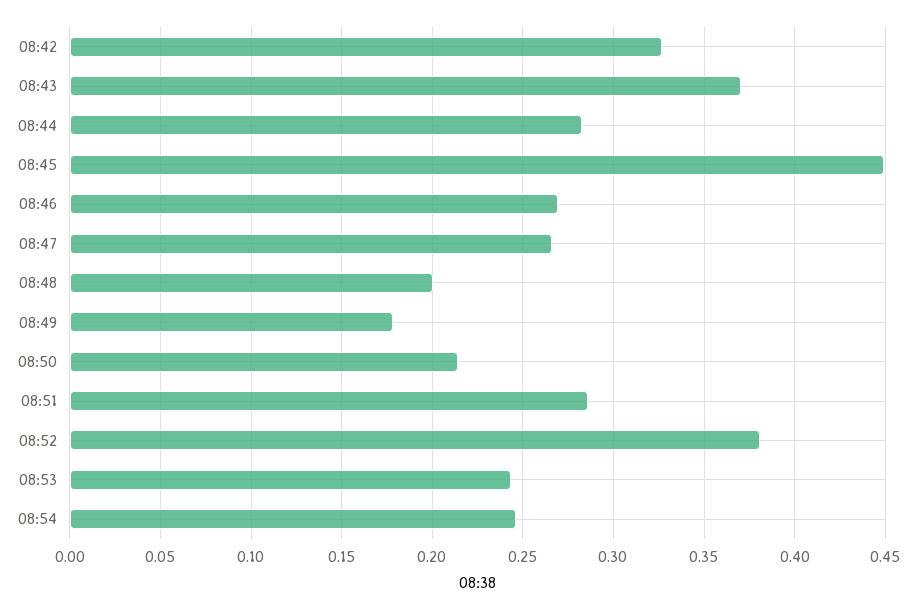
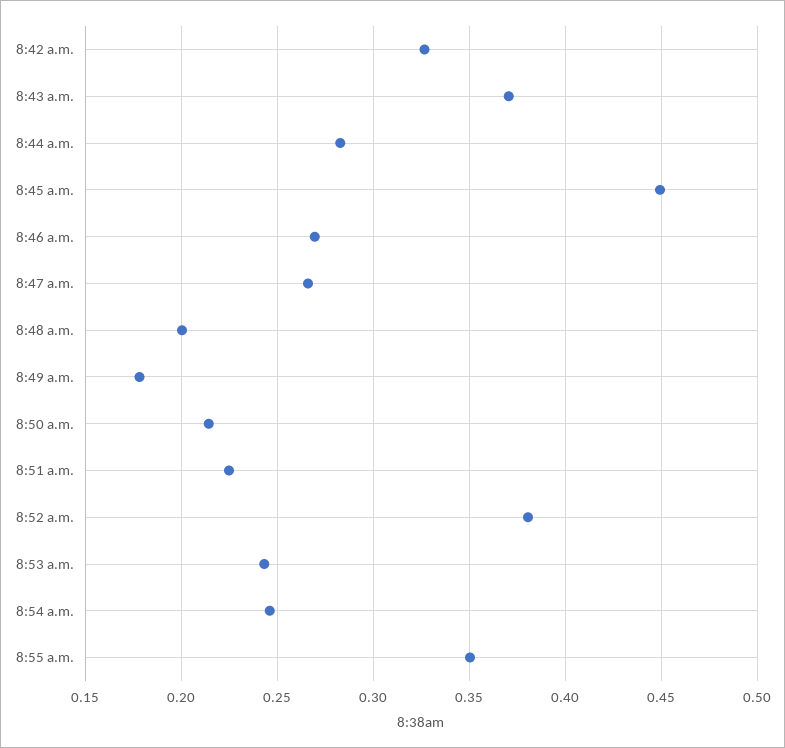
08:51: 0.285 -> 0.225
8:55 a.m.: none -> 0.35

